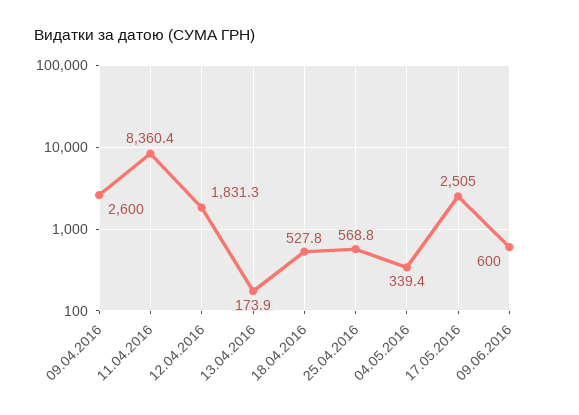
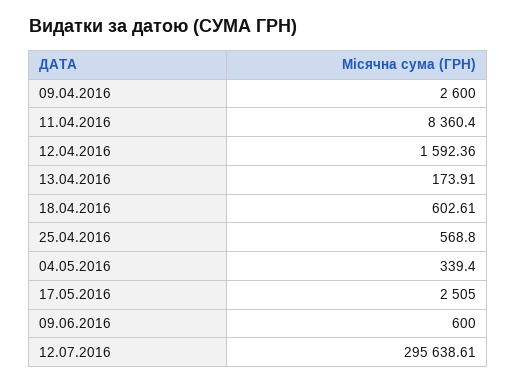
12.04.2016: 1831.3 -> 1592.36
18.04.2016: 527.8 -> 602.61
12.07.2016: none -> 295638.61

